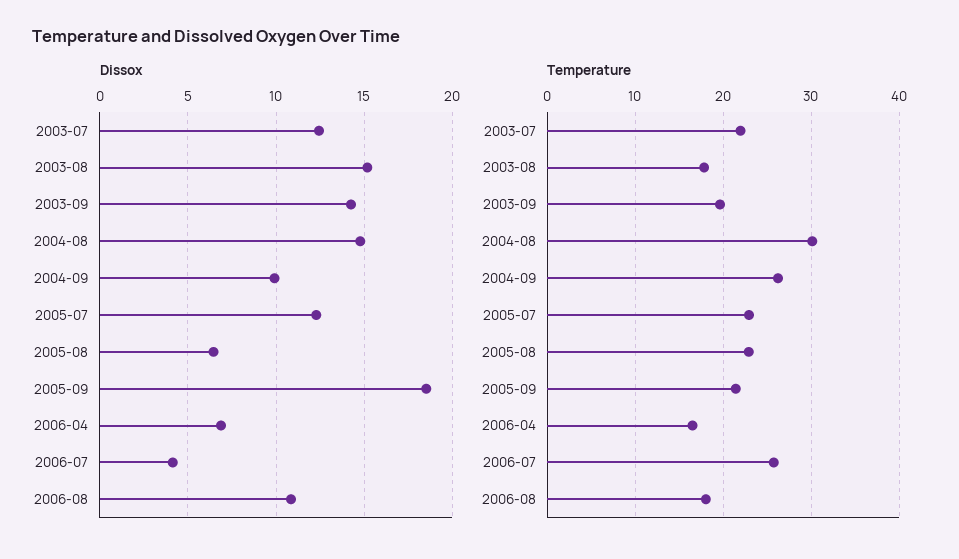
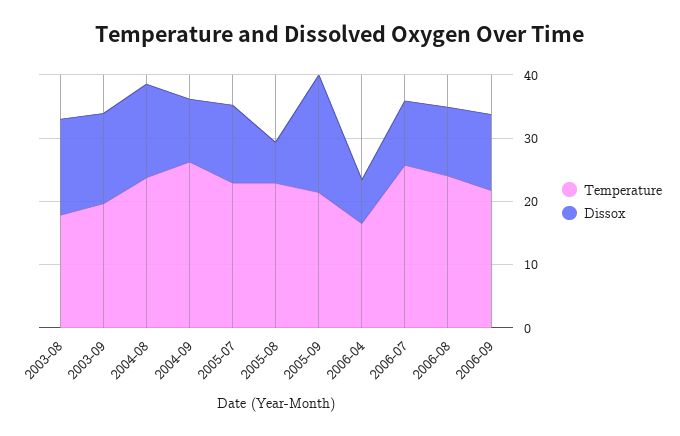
Dissox, 2003-07: 12.5 -> none
Dissox, 2006-07: 4 -> 10
Temperature, 2003-07: 22 -> none
Temperature, 2004-08: 30 -> 24
Temperature, 2006-08: 18 -> 24
Temperature, 2006-09: none -> 22
Dissox, 2006-09: none -> 12

